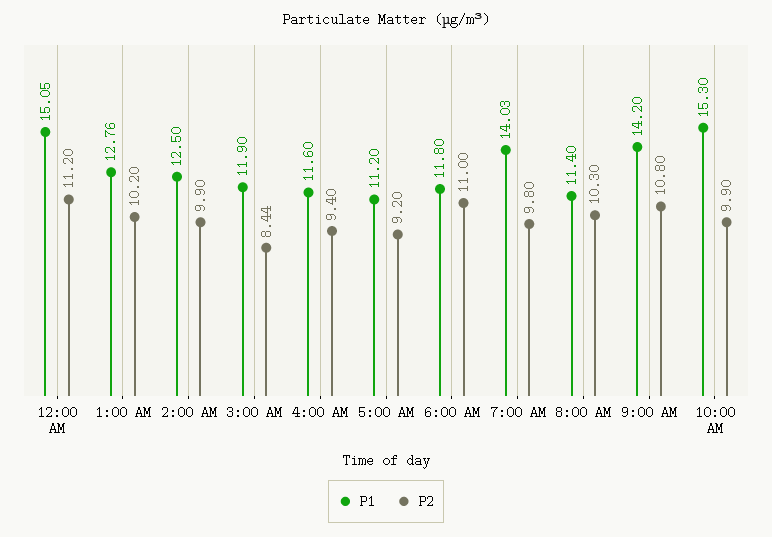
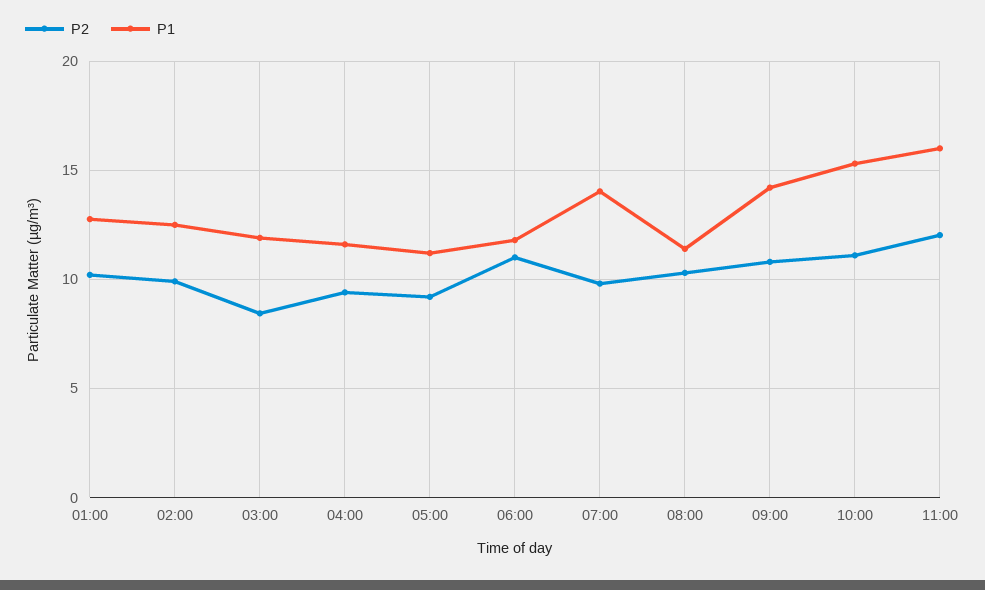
P1, 12:00 AM: 15.05 -> none
P2, 12:00 AM: 11.2 -> none
P2, 10:00 AM: 9.9 -> 11
P2, 11:00: none -> 12
P1, 11:00: none -> 16

